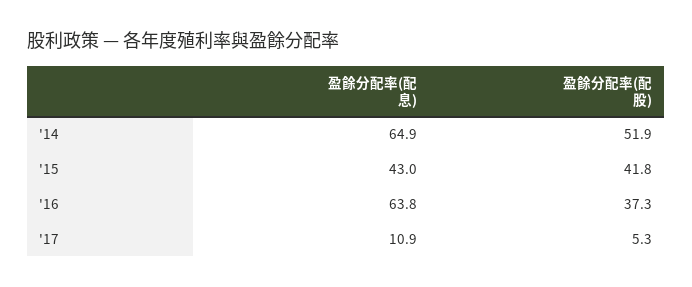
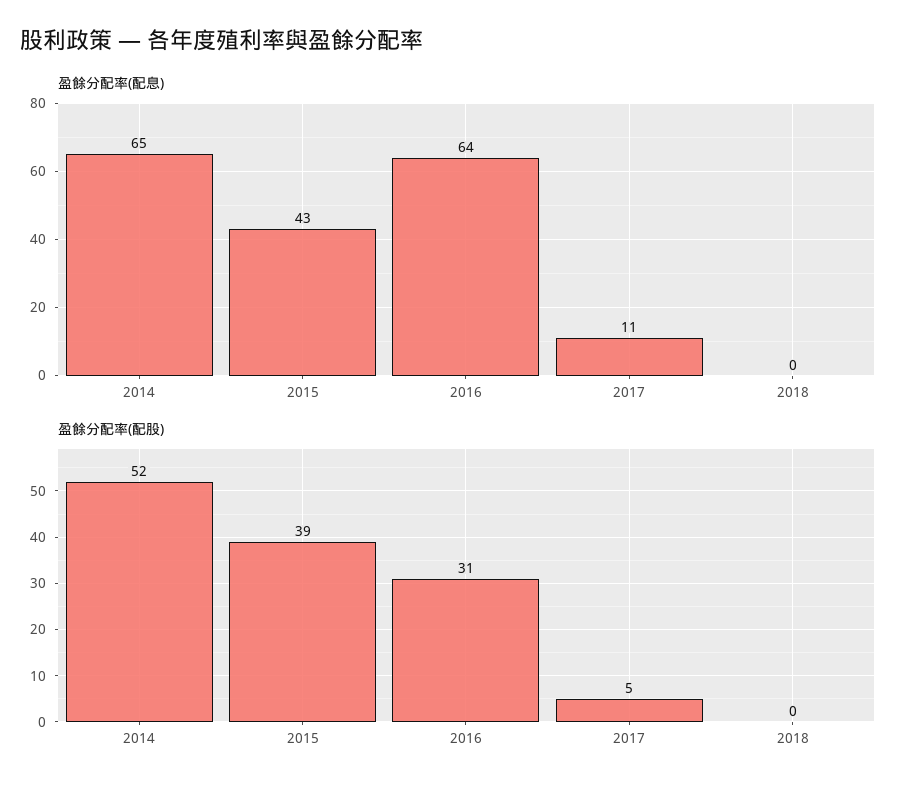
盈餘分配率(配股), '15: 41.8 -> 39
盈餘分配率(配股), '16: 37.3 -> 31
盈餘分配率(配息), 2018: none -> 0
盈餘分配率(配股), 2018: none -> 0

